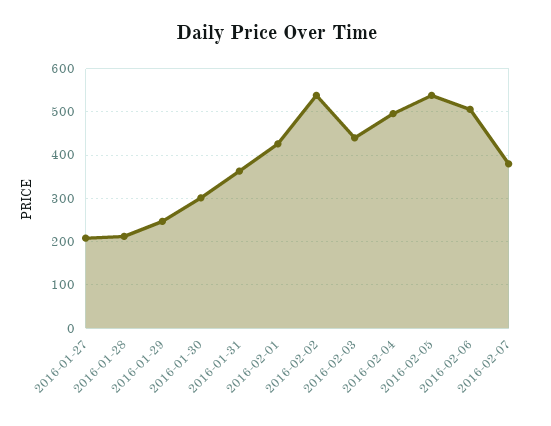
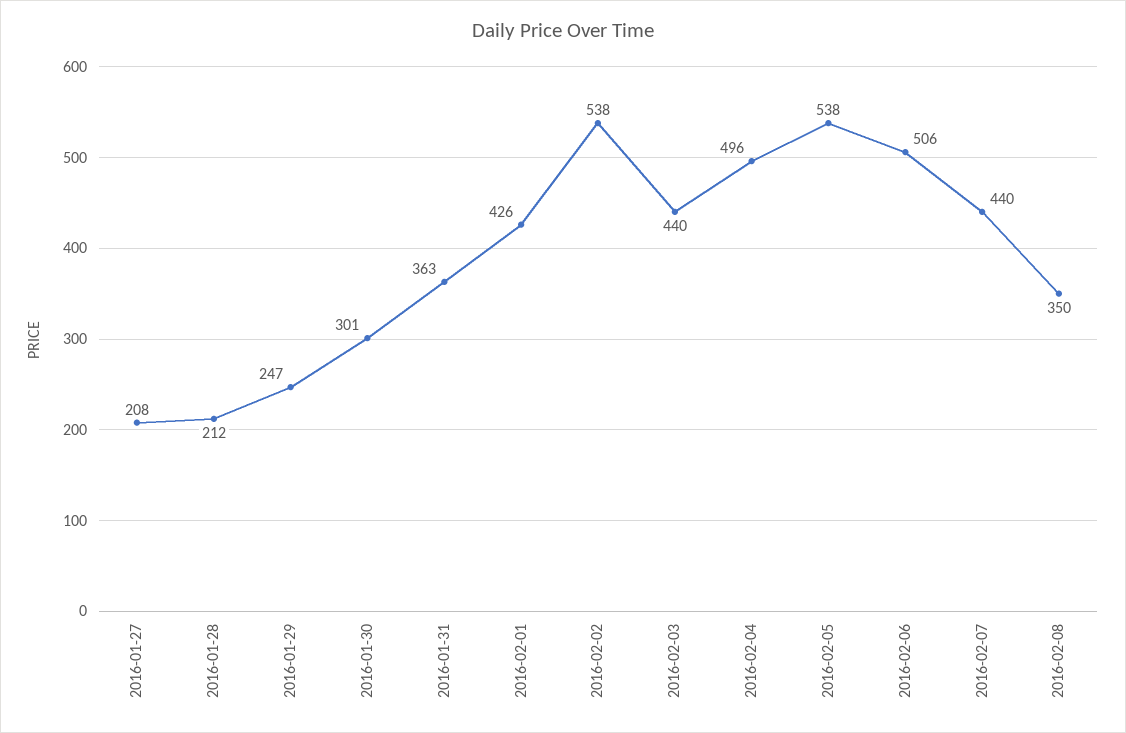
2016-02-07: 380 -> 440
2016-02-08: none -> 350

